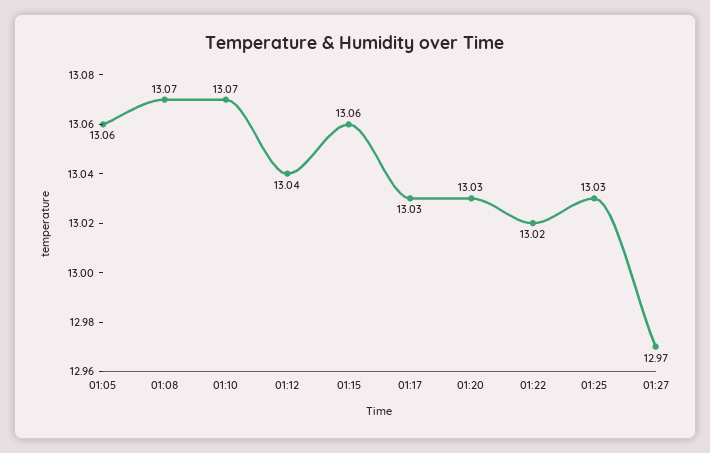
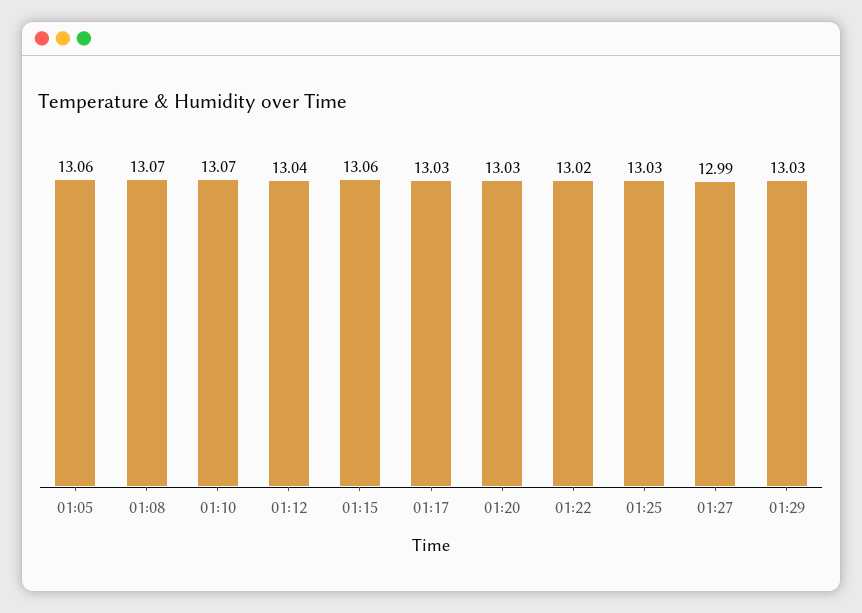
01:27: 12.97 -> 12.99
01:29: none -> 13.03

